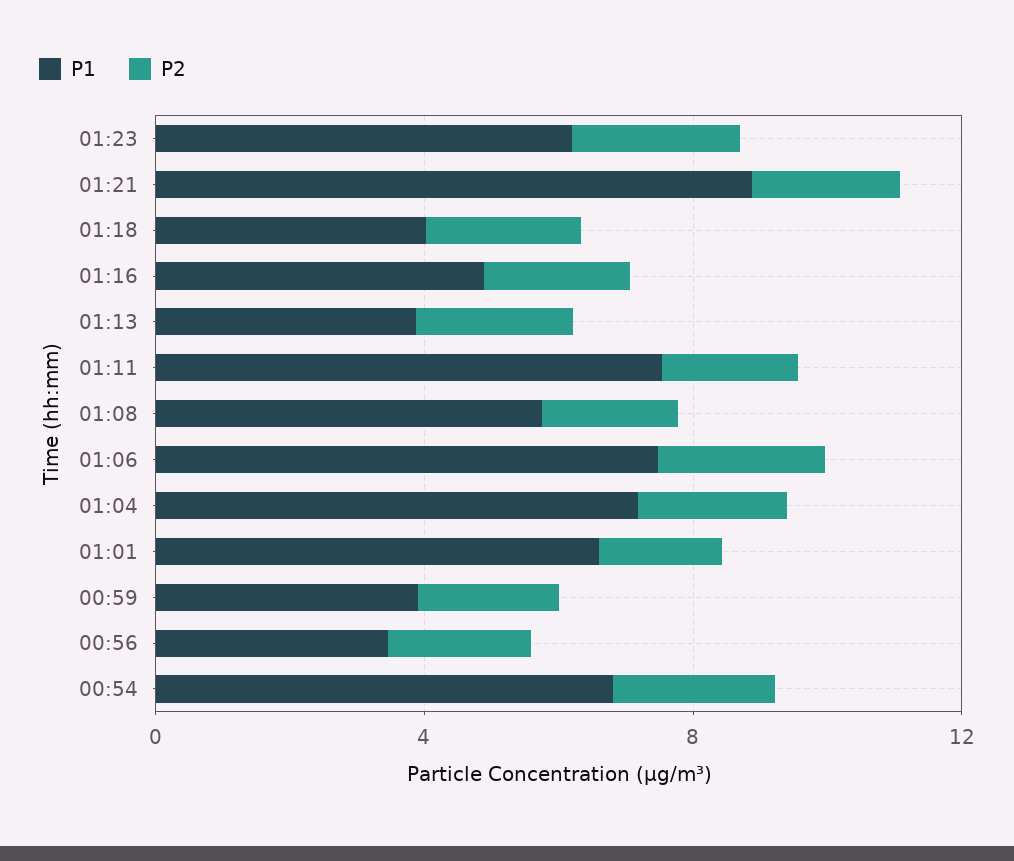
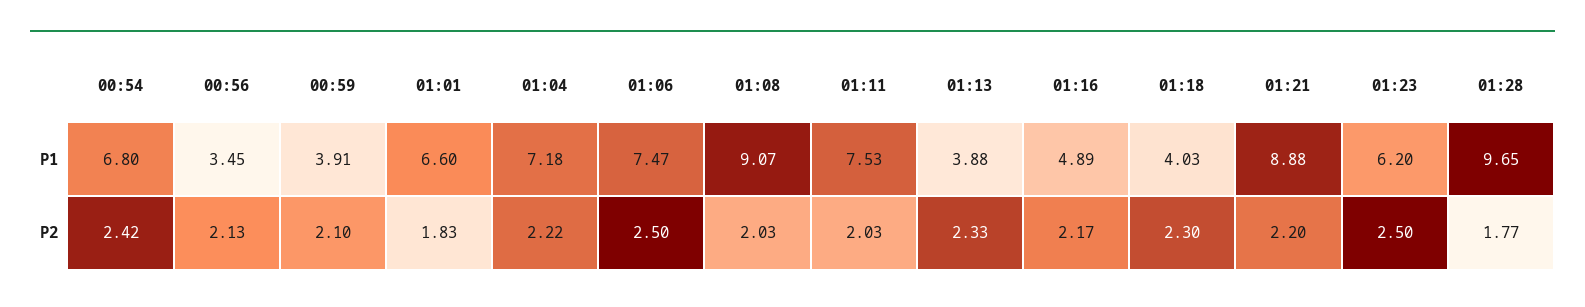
P1, 01:08: 6 -> 9.07
P1, 01:28: none -> 9.65
P2, 01:28: none -> 1.77

